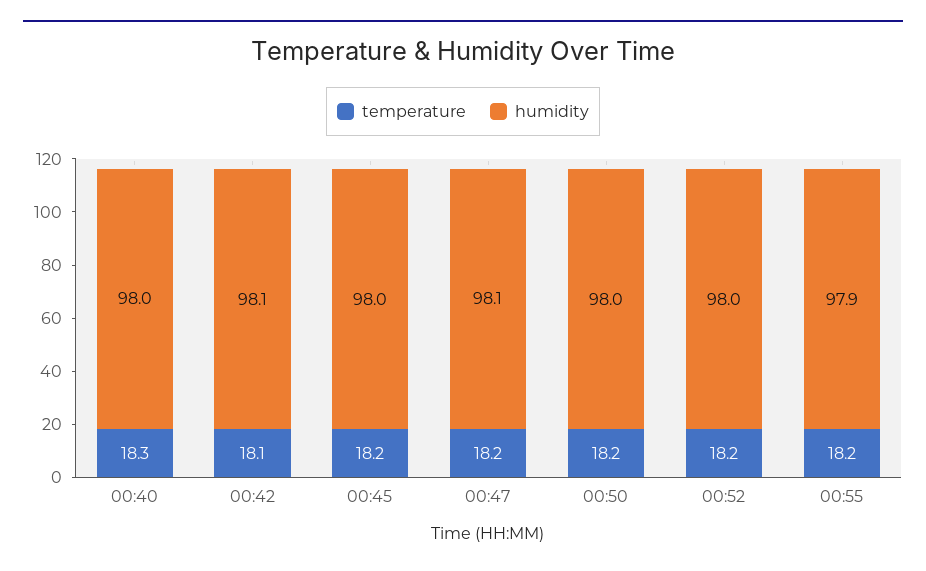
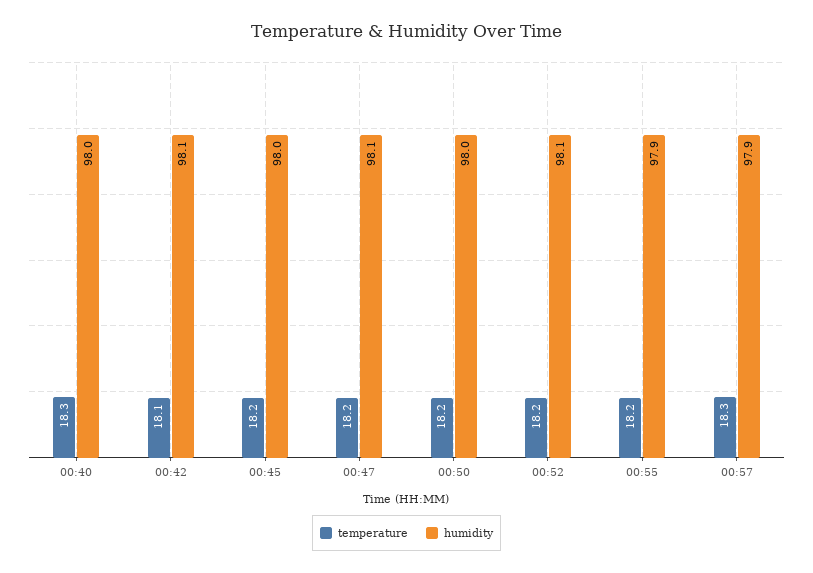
humidity, 00:52: 98 -> 98.1
temperature, 00:57: none -> 18.3
humidity, 00:57: none -> 97.9

